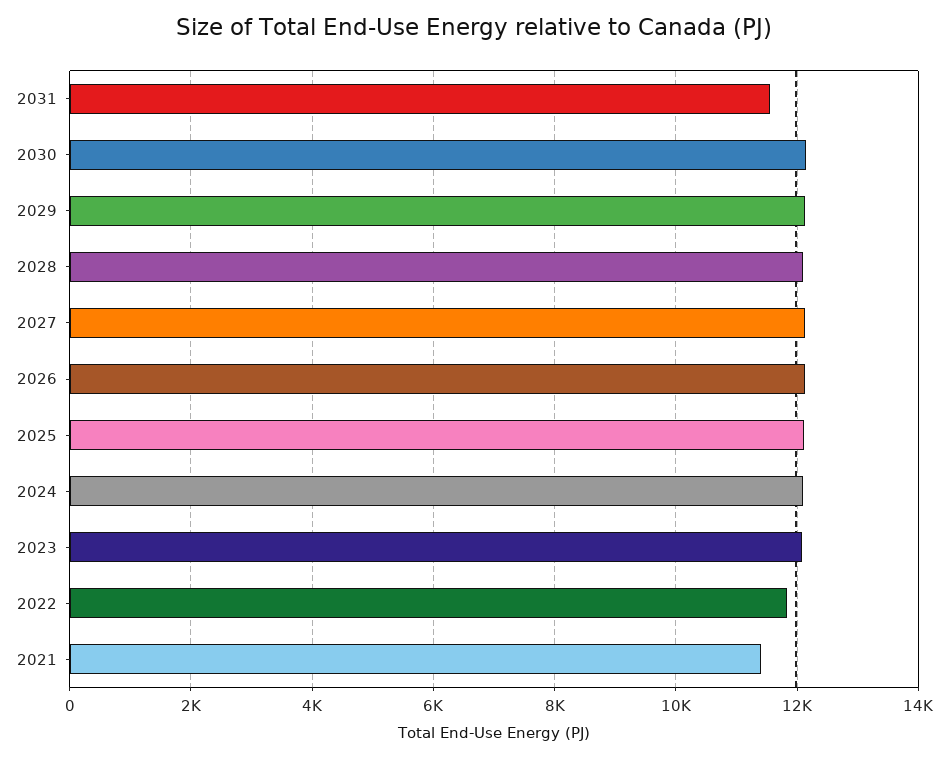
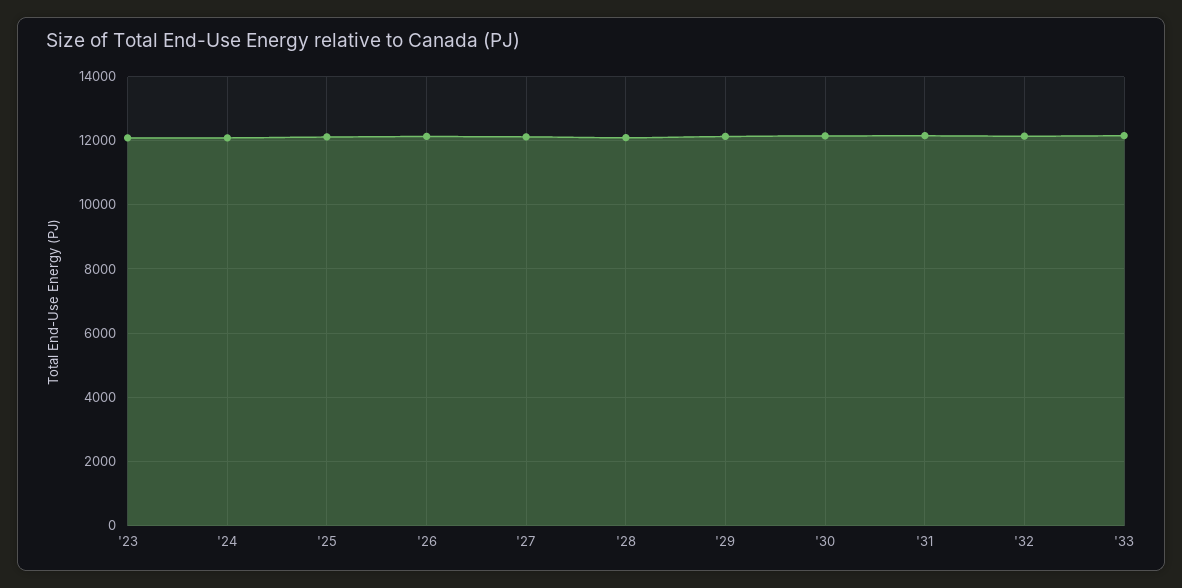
2031: 11600 -> 12200
2022: 11800 -> none
2021: 11400 -> none
'32: none -> 12200
'33: none -> 12200

